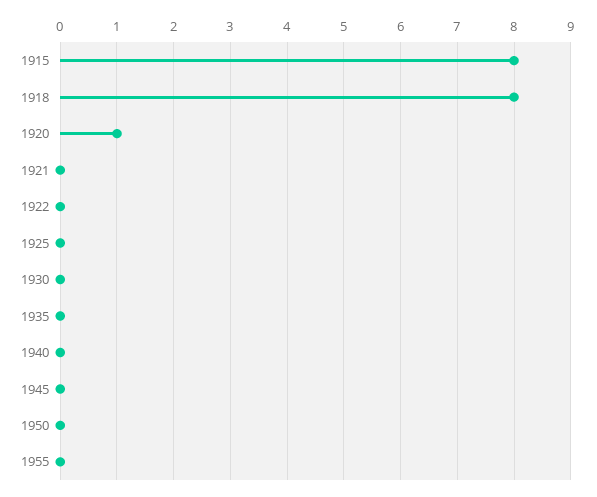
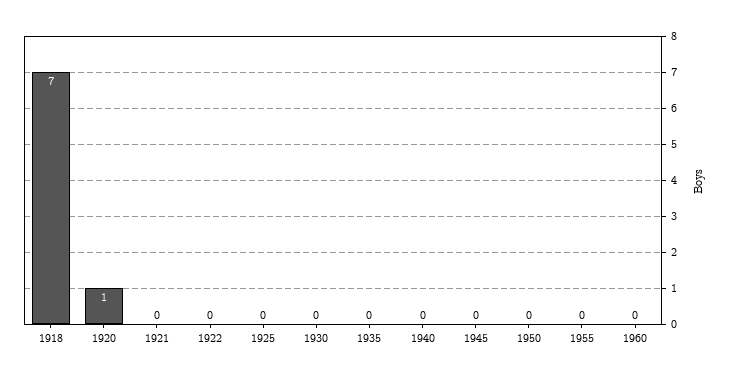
1915: 8 -> none
1918: 8 -> 7
1960: none -> 0

